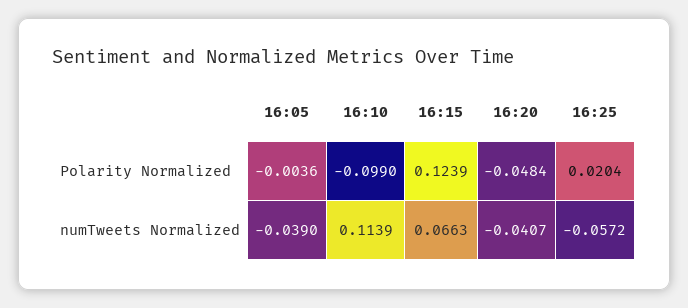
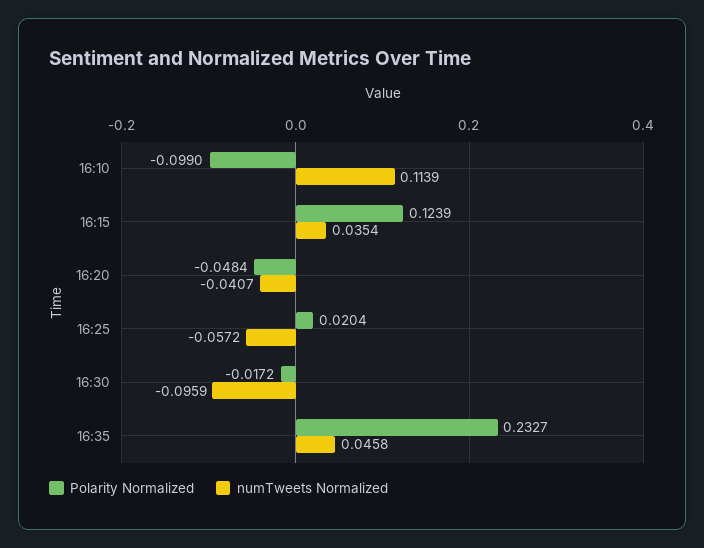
Polarity Normalized, 16:05: -0.0036 -> none
numTweets Normalized, 16:05: -0.039 -> none
numTweets Normalized, 16:15: 0.0663 -> 0.0354
Polarity Normalized, 16:30: none -> -0.0172
numTweets Normalized, 16:30: none -> -0.0959
Polarity Normalized, 16:35: none -> 0.2327
numTweets Normalized, 16:35: none -> 0.0458

